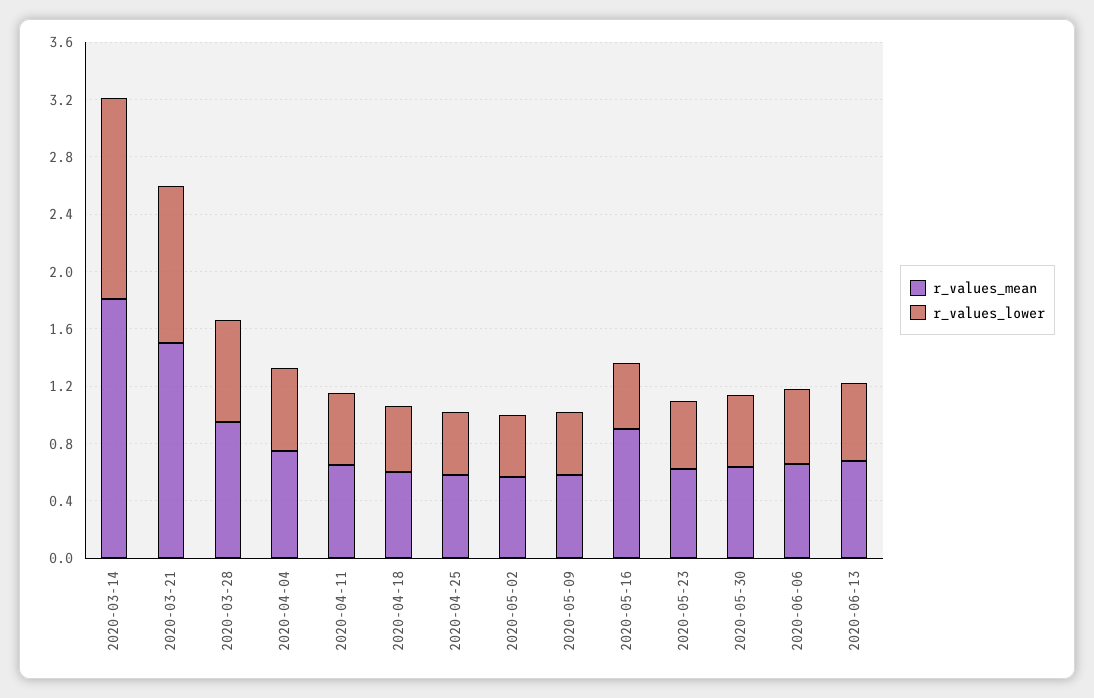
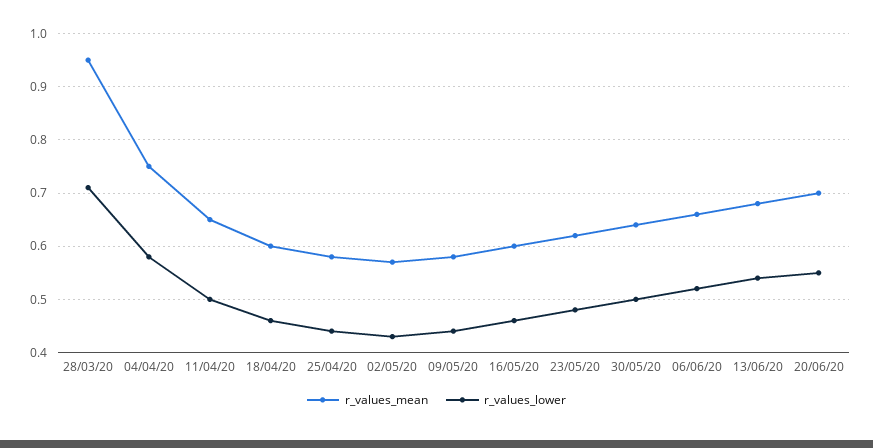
r_values_mean, 2020-03-14: 1.8 -> none
r_values_lower, 2020-03-14: 1.4 -> none
r_values_mean, 2020-03-21: 1.5 -> none
r_values_lower, 2020-03-21: 1.1 -> none
r_values_mean, 2020-05-16: 0.9 -> 0.6
r_values_mean, 20/06/20: none -> 0.7
r_values_lower, 20/06/20: none -> 0.55

